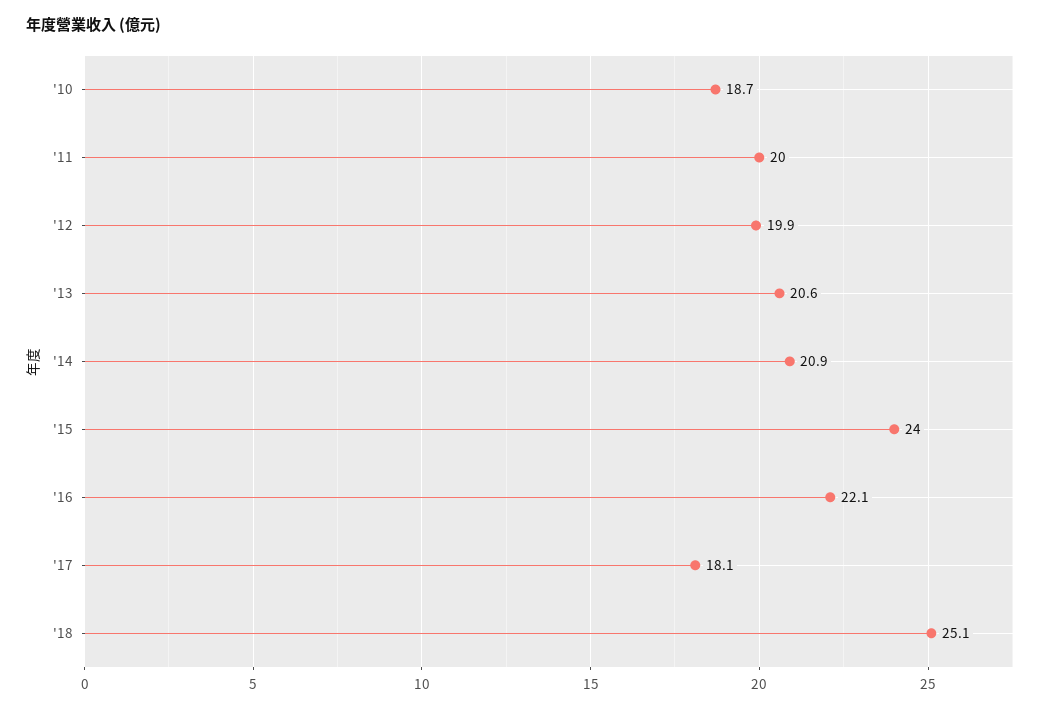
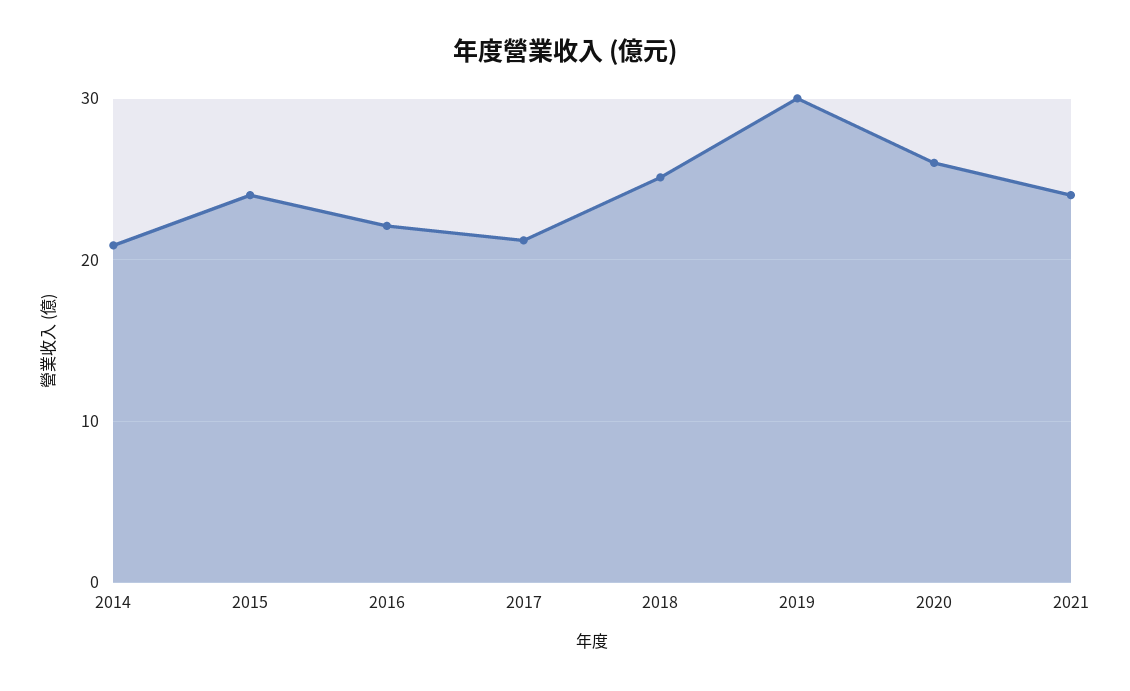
'10: 18.7 -> none
'11: 20 -> none
'12: 19.9 -> none
'13: 20.6 -> none
'17: 18.1 -> 21
2019: none -> 30
2020: none -> 26
2021: none -> 24

